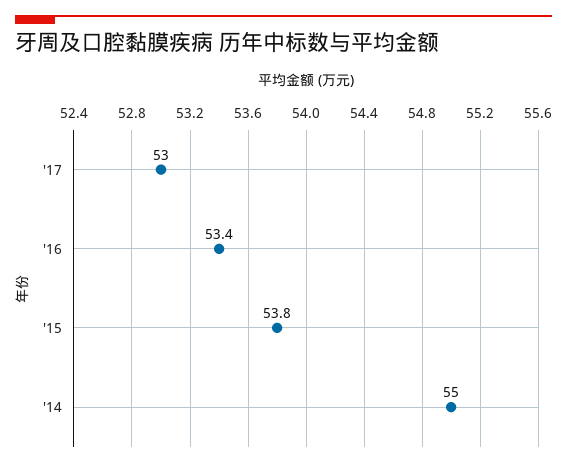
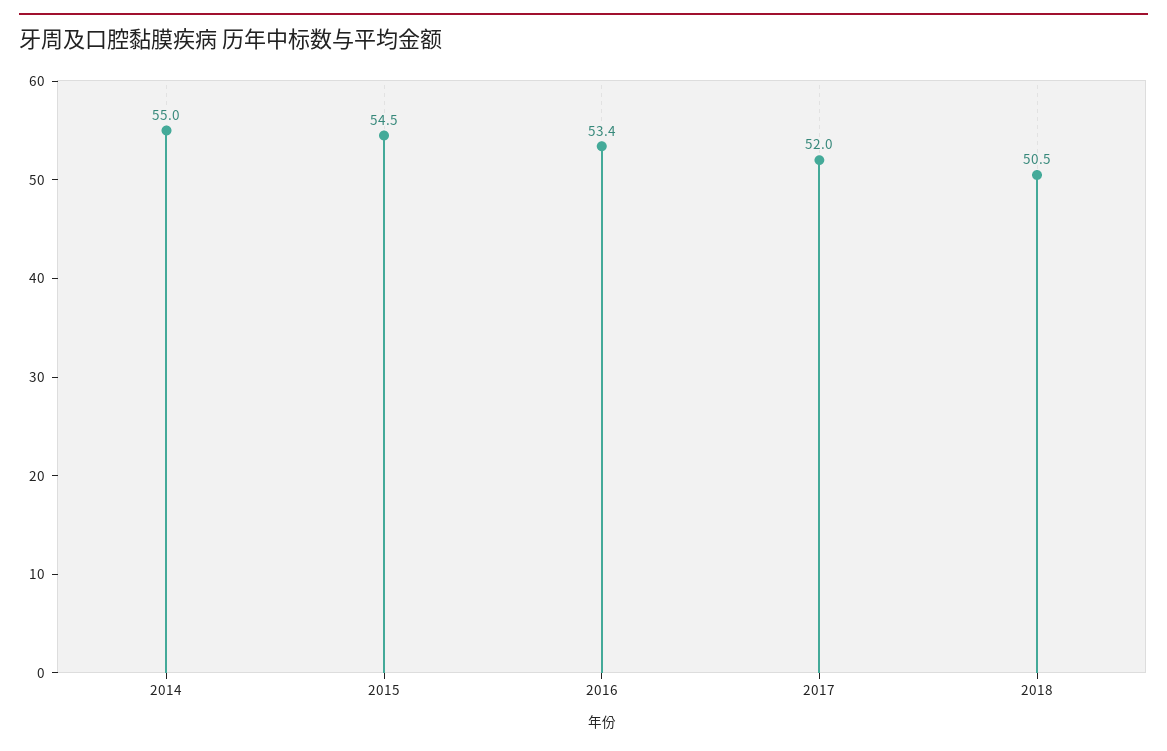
'17: 53 -> 52
'15: 53.8 -> 54.5
2018: none -> 50.5

